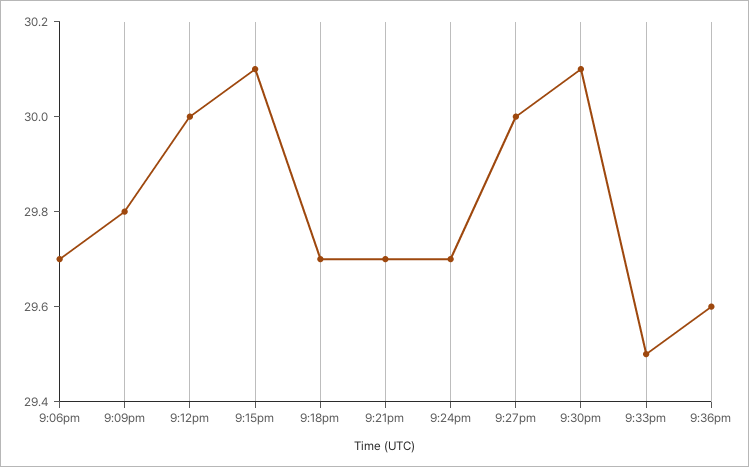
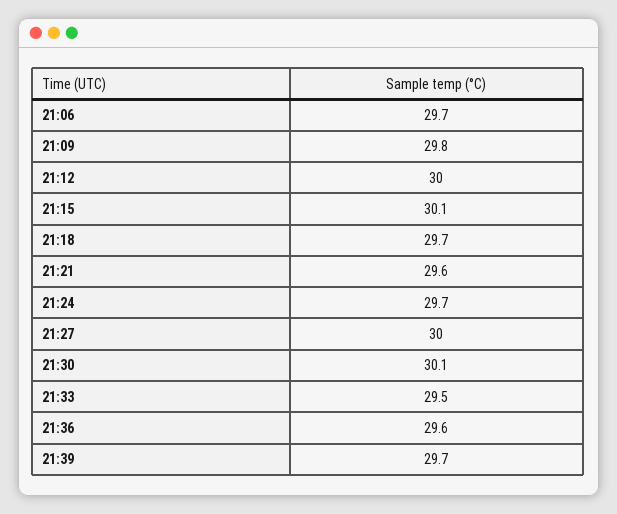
9:21pm: 29.7 -> 29.6
21:39: none -> 29.7

